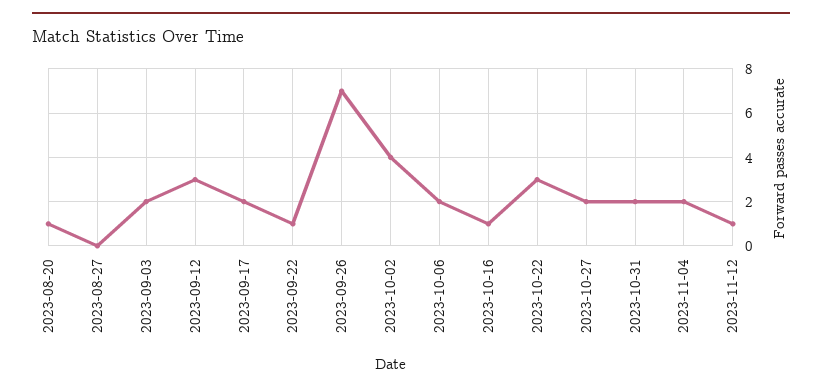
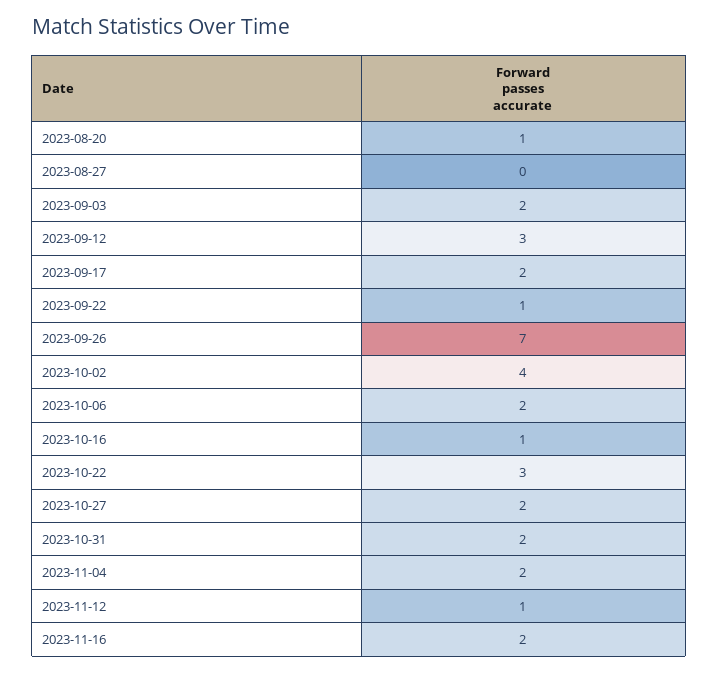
2023-11-16: none -> 2

